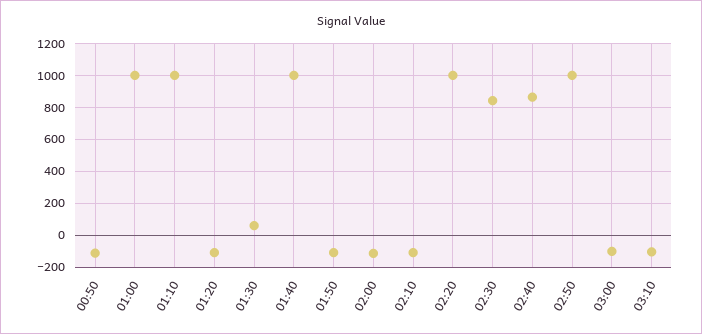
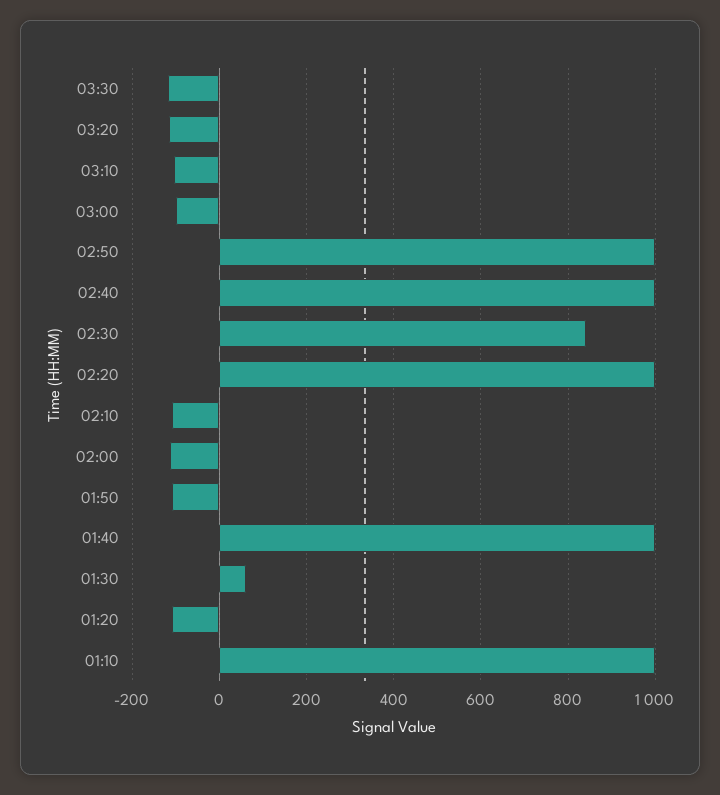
00:50: -100 -> none
01:00: 1000 -> none
02:40: 850 -> 1000
03:30: none -> -120
03:20: none -> -120

